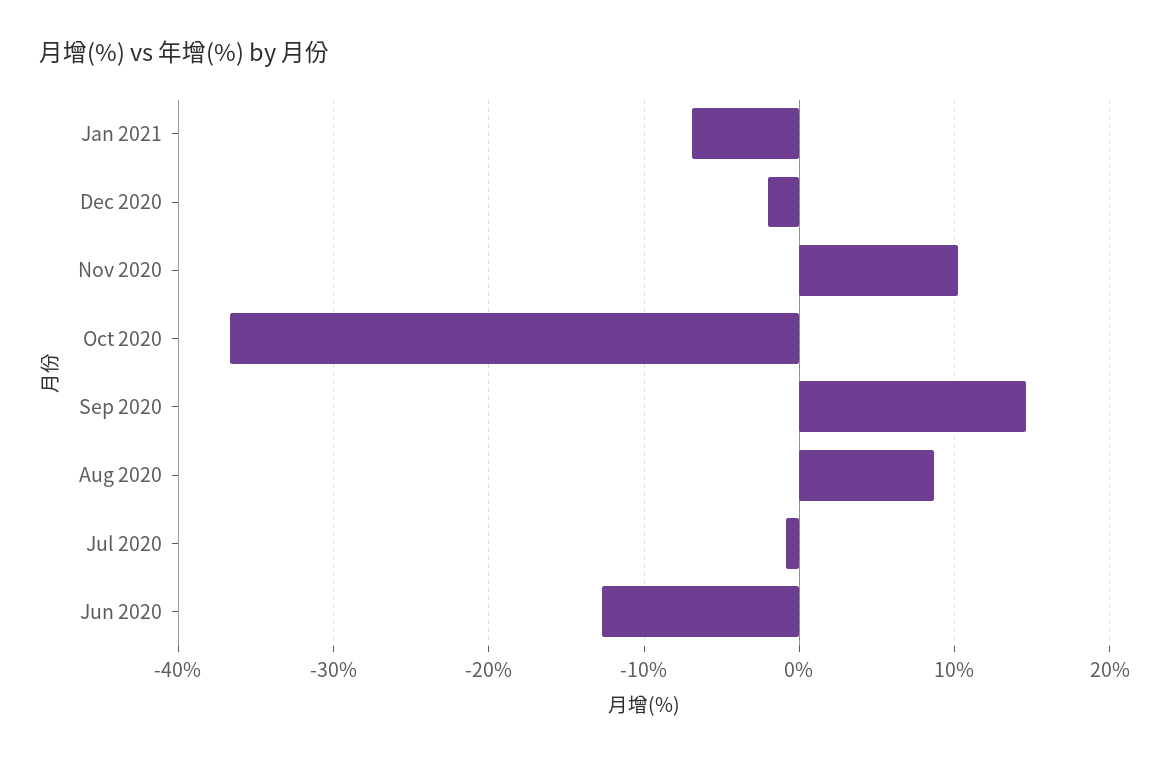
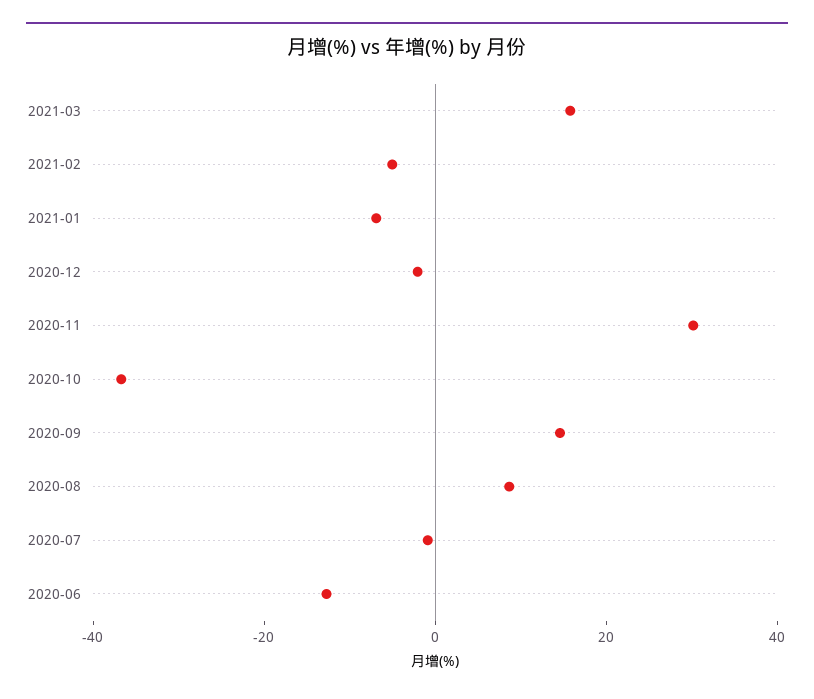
Nov 2020: 10 -> 30
2021-03: none -> 15
2021-02: none -> -5

